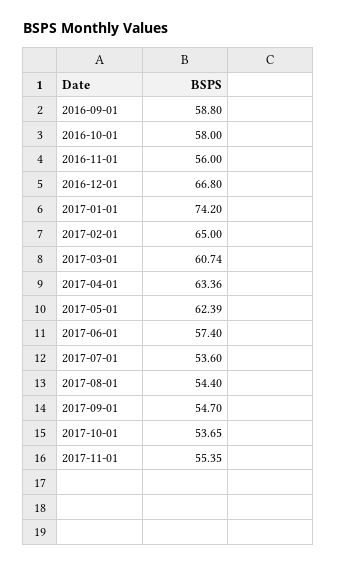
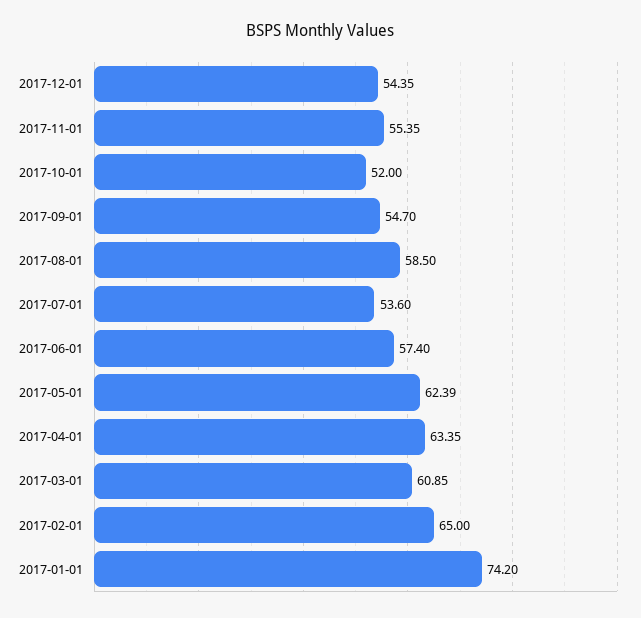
2016-09-01: 58.8 -> none
2016-10-01: 58 -> none
2016-11-01: 56 -> none
2016-12-01: 66.8 -> none
2017-03-01: 60.74 -> 60.85
2017-04-01: 63.36 -> 63.35
2017-08-01: 54.4 -> 58.5
2017-10-01: 53.65 -> 52
2017-12-01: none -> 54.35

